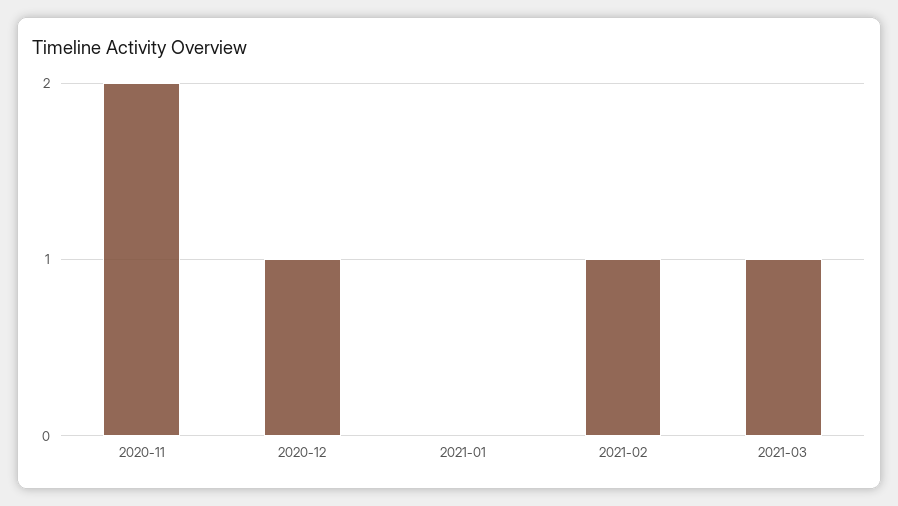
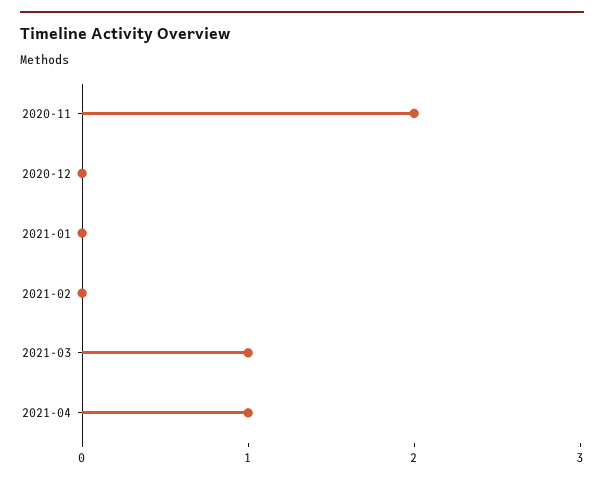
2020-12: 1 -> 0
2021-02: 1 -> 0
2021-04: none -> 1

